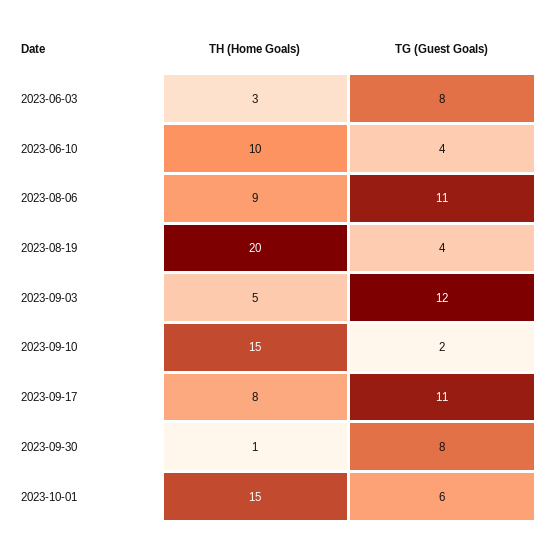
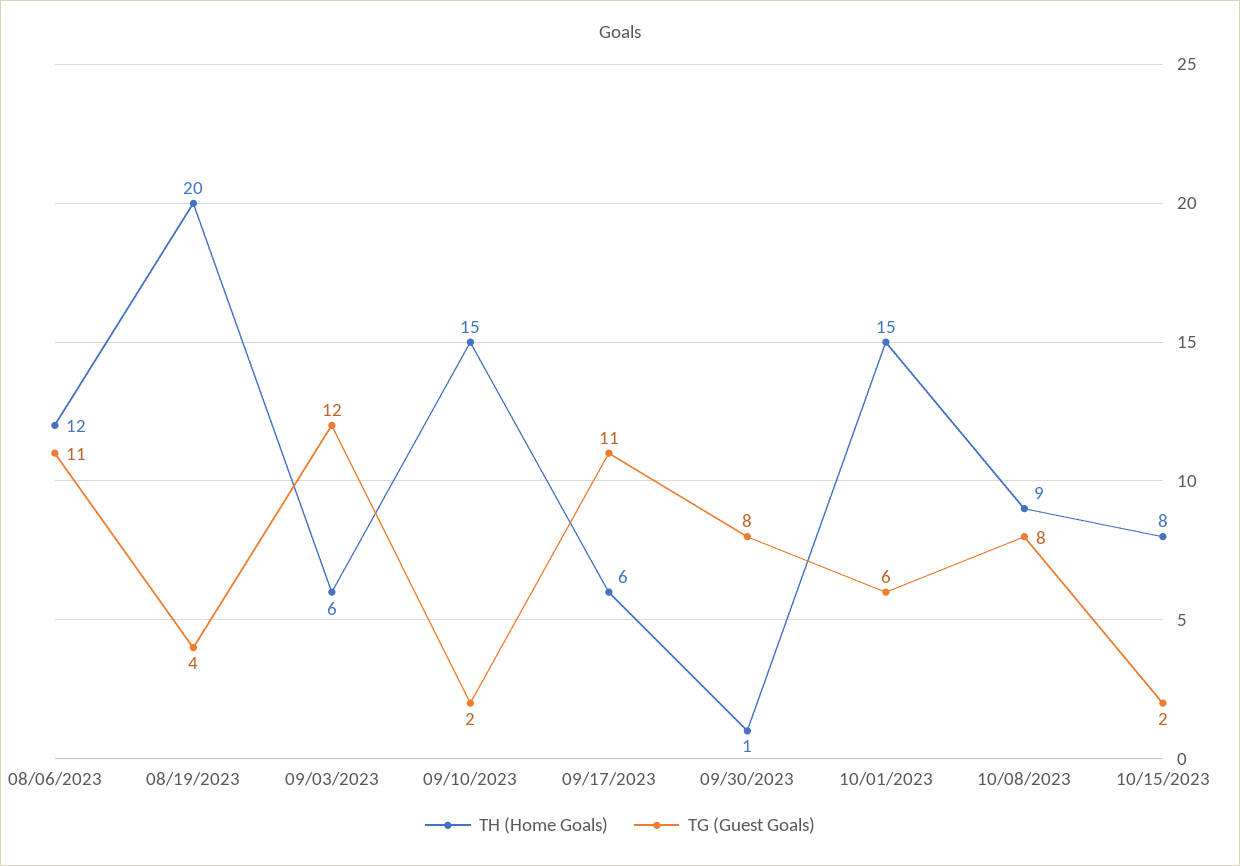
TH (Home Goals), 2023-06-03: 3 -> none
TG (Guest Goals), 2023-06-03: 8 -> none
TH (Home Goals), 2023-06-10: 10 -> none
TG (Guest Goals), 2023-06-10: 4 -> none
TH (Home Goals), 2023-08-06: 9 -> 12
TH (Home Goals), 2023-09-03: 5 -> 6
TH (Home Goals), 2023-09-17: 8 -> 6
TH (Home Goals), 10/08/2023: none -> 9
TG (Guest Goals), 10/08/2023: none -> 8
TH (Home Goals), 10/15/2023: none -> 8
TG (Guest Goals), 10/15/2023: none -> 2

